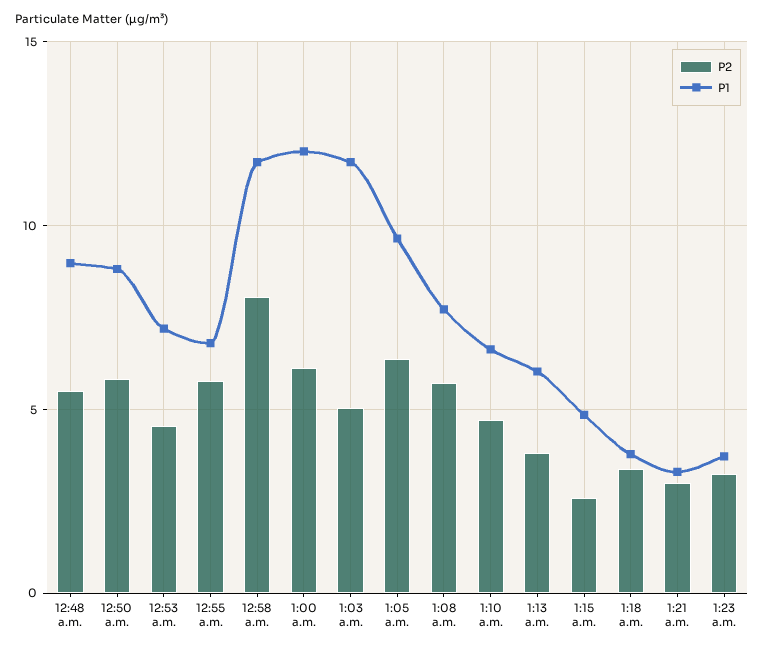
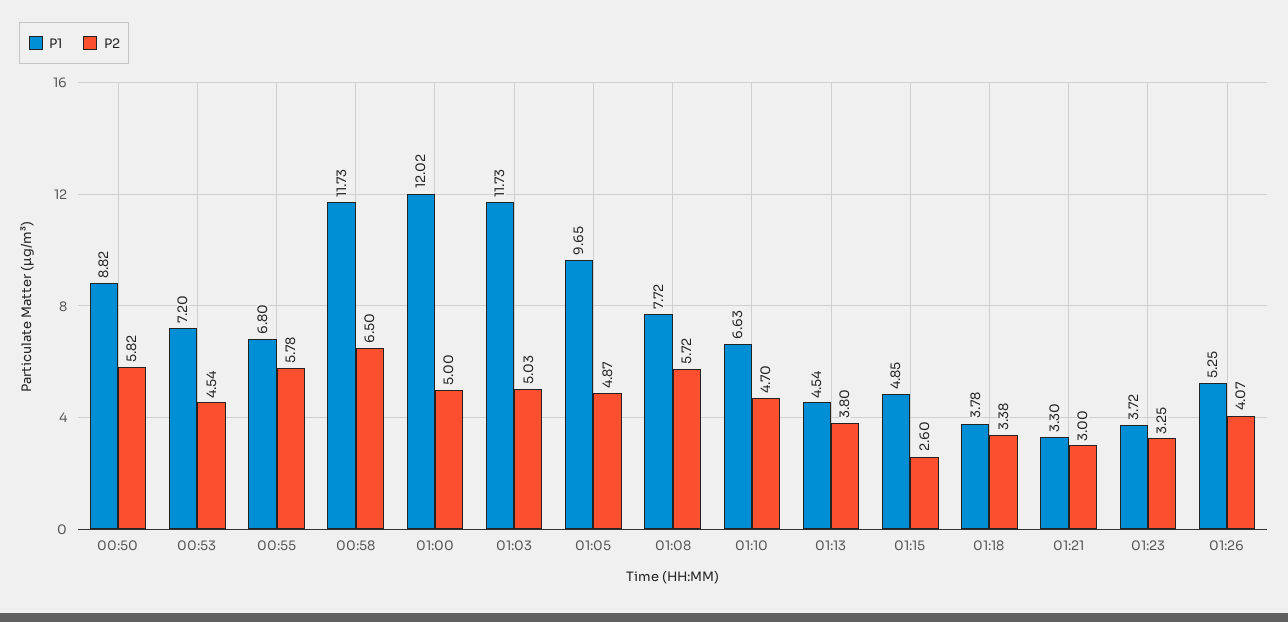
P2, 12:48 a.m.: 5.5 -> none
P1, 12:48 a.m.: 9 -> none
P2, 12:58 a.m.: 8 -> 6.5
P2, 1:00 a.m.: 6 -> 5
P2, 1:05 a.m.: 6.5 -> 4.87
P1, 1:13 a.m.: 6 -> 4.54
P1, 01:26: none -> 5.25
P2, 01:26: none -> 4.07

